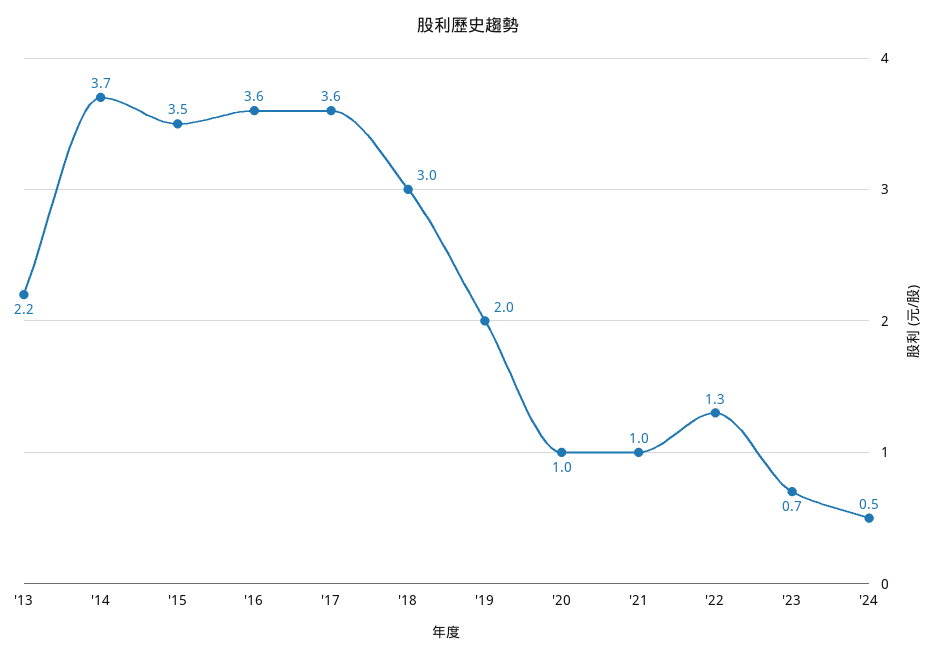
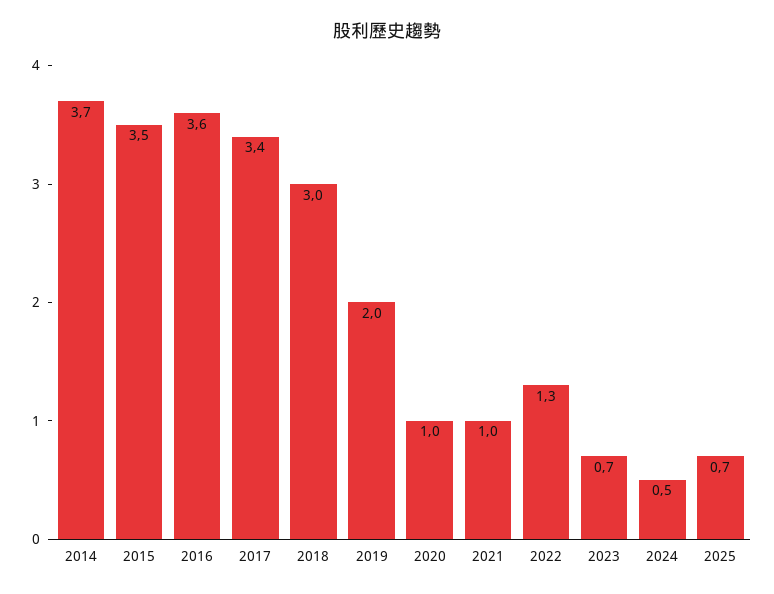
'13: 2.2 -> none
'17: 3.6 -> 3.4
2025: none -> 0.7

